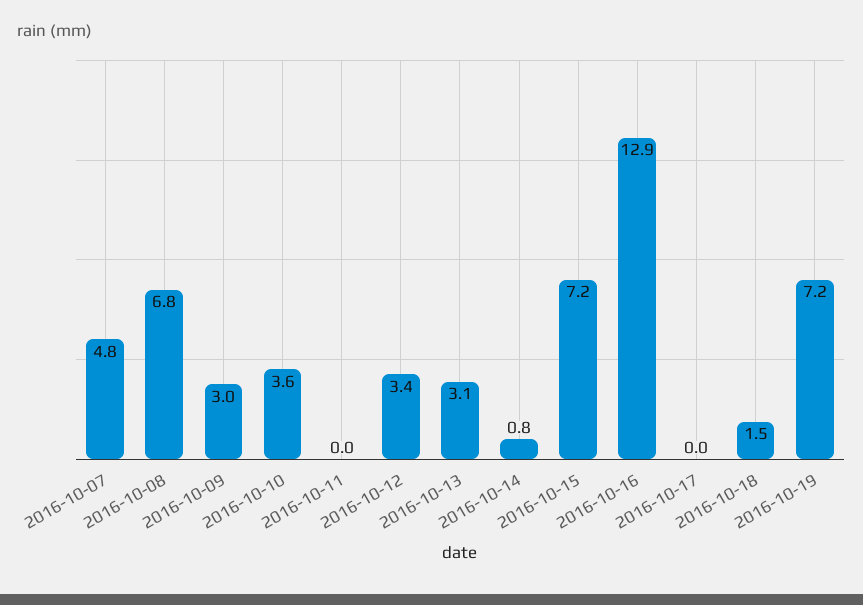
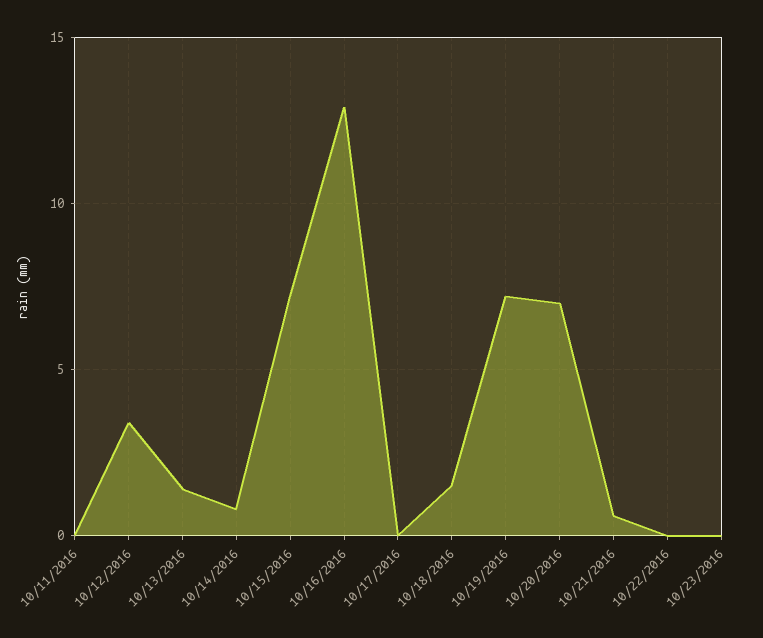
2016-10-07: 4.8 -> none
2016-10-08: 6.8 -> none
2016-10-09: 3 -> none
2016-10-10: 3.6 -> none
2016-10-13: 3.1 -> 1.5
10/20/2016: none -> 7
10/21/2016: none -> 0.5
10/22/2016: none -> 0
10/23/2016: none -> 0

